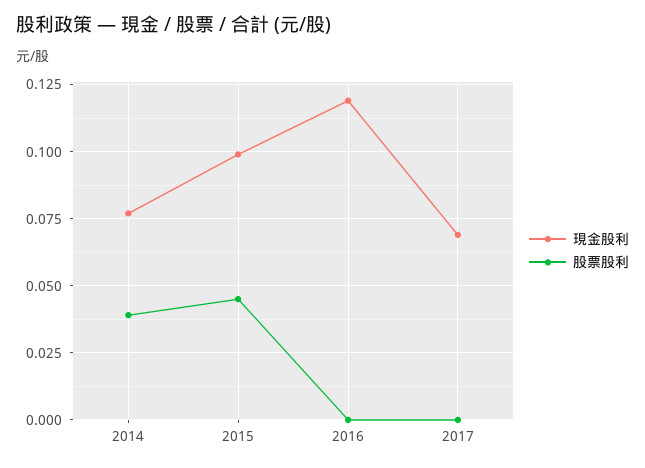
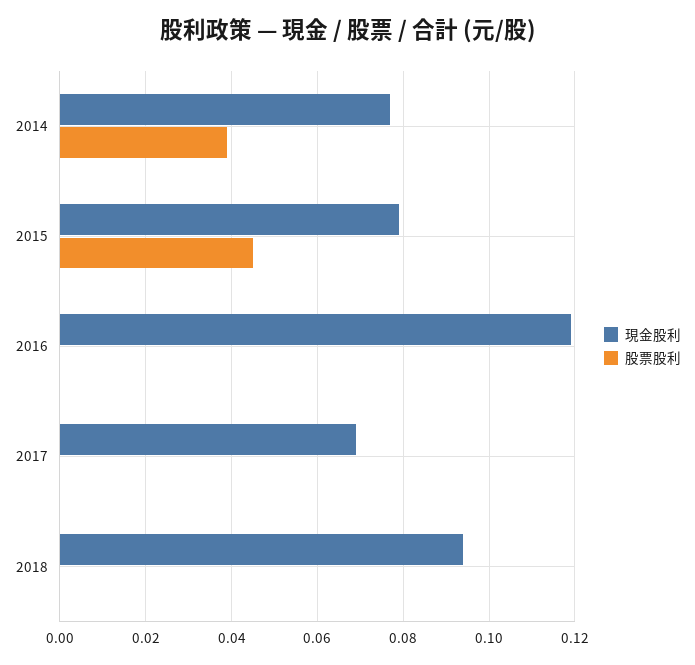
現金股利, 2015: 0.1 -> 0.08
現金股利, 2018: none -> 0.095
股票股利, 2018: none -> 0

